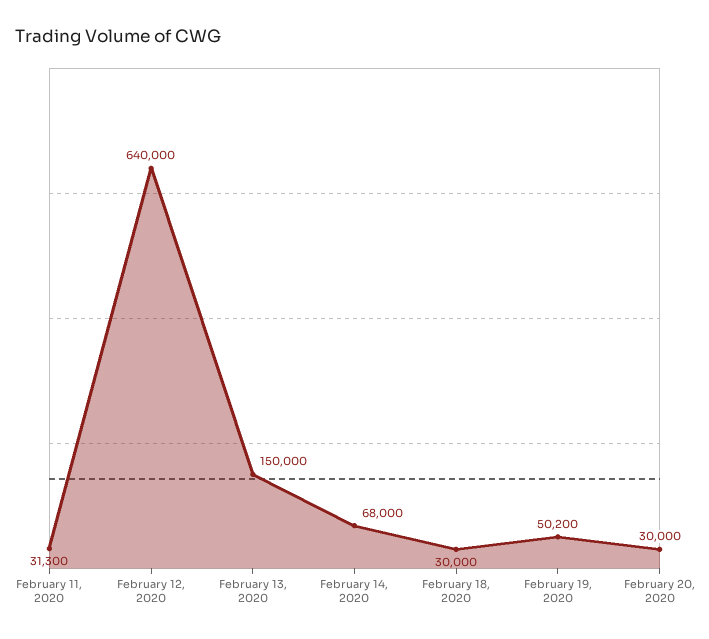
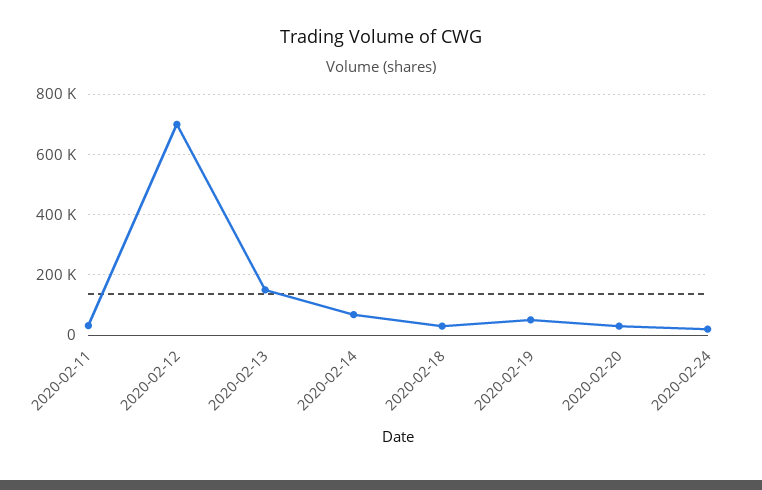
February 12, 2020: 640000 -> 700000
2020-02-24: none -> 20000

